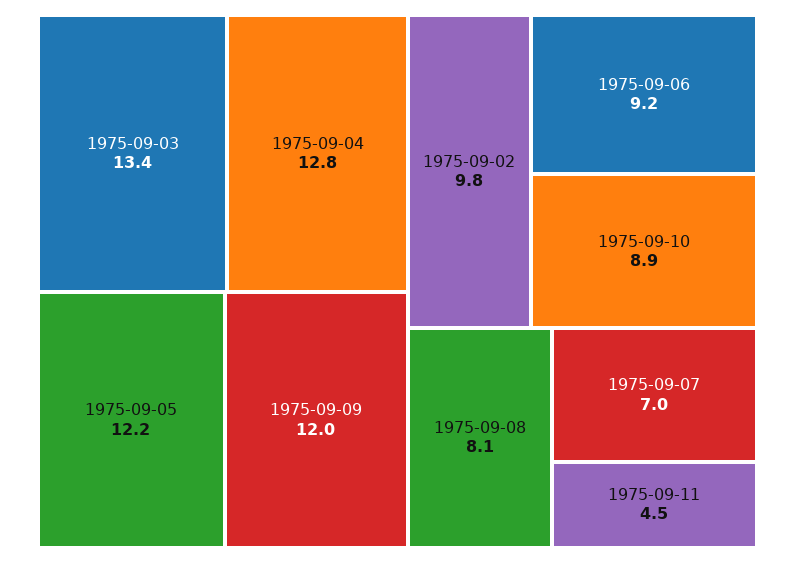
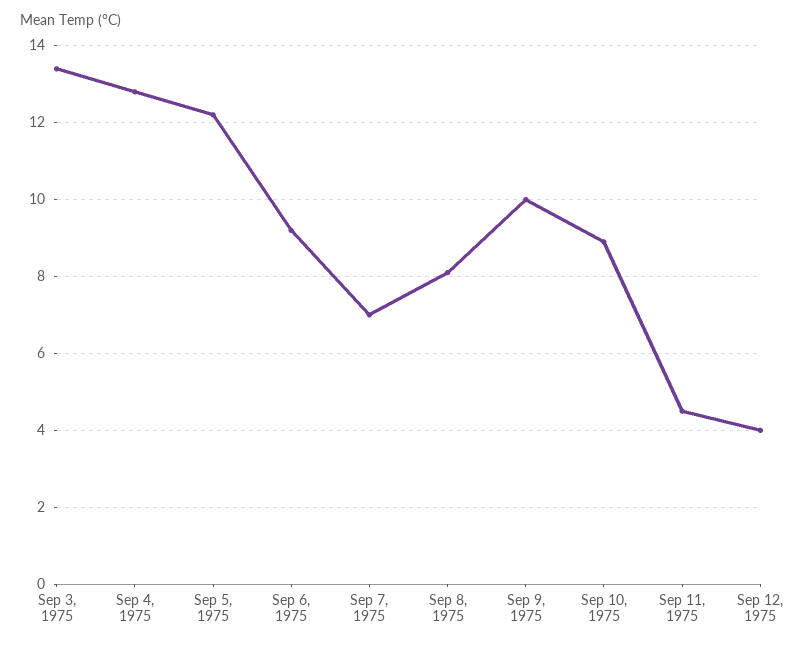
1975-09-09: 12 -> 10
1975-09-02: 9.8 -> none
Sep 12, 1975: none -> 4

